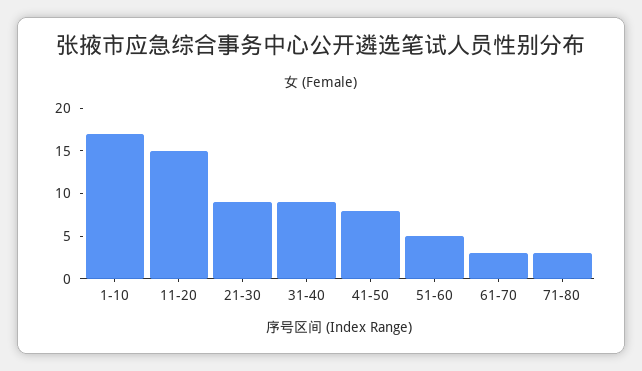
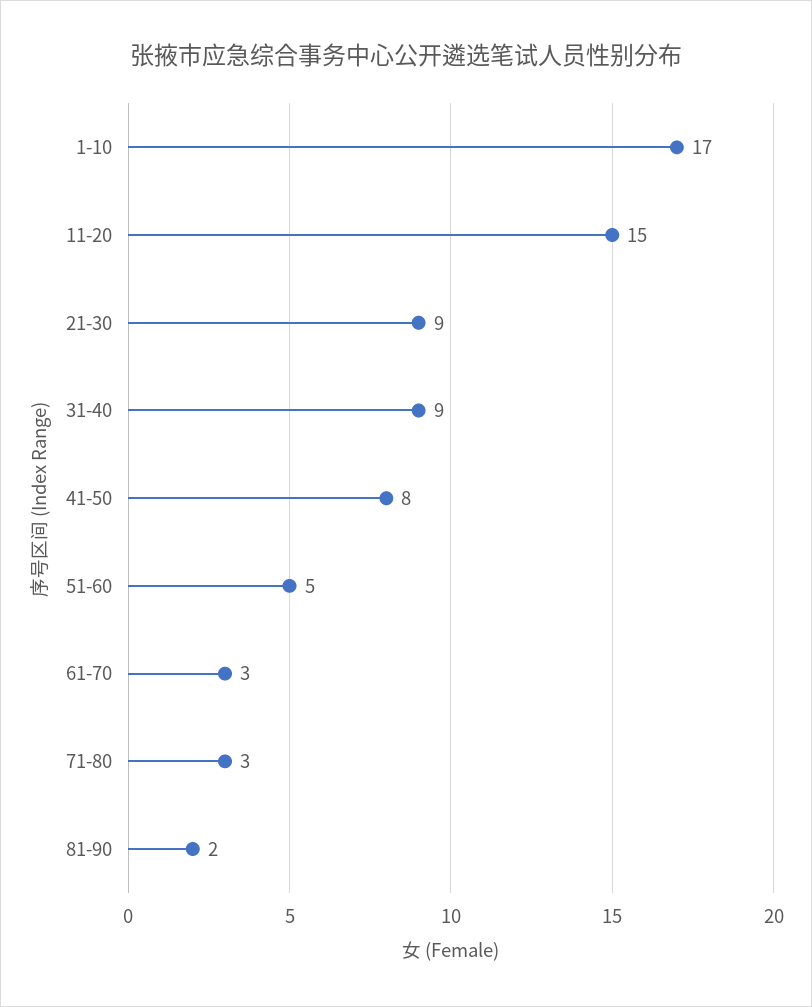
81-90: none -> 2

